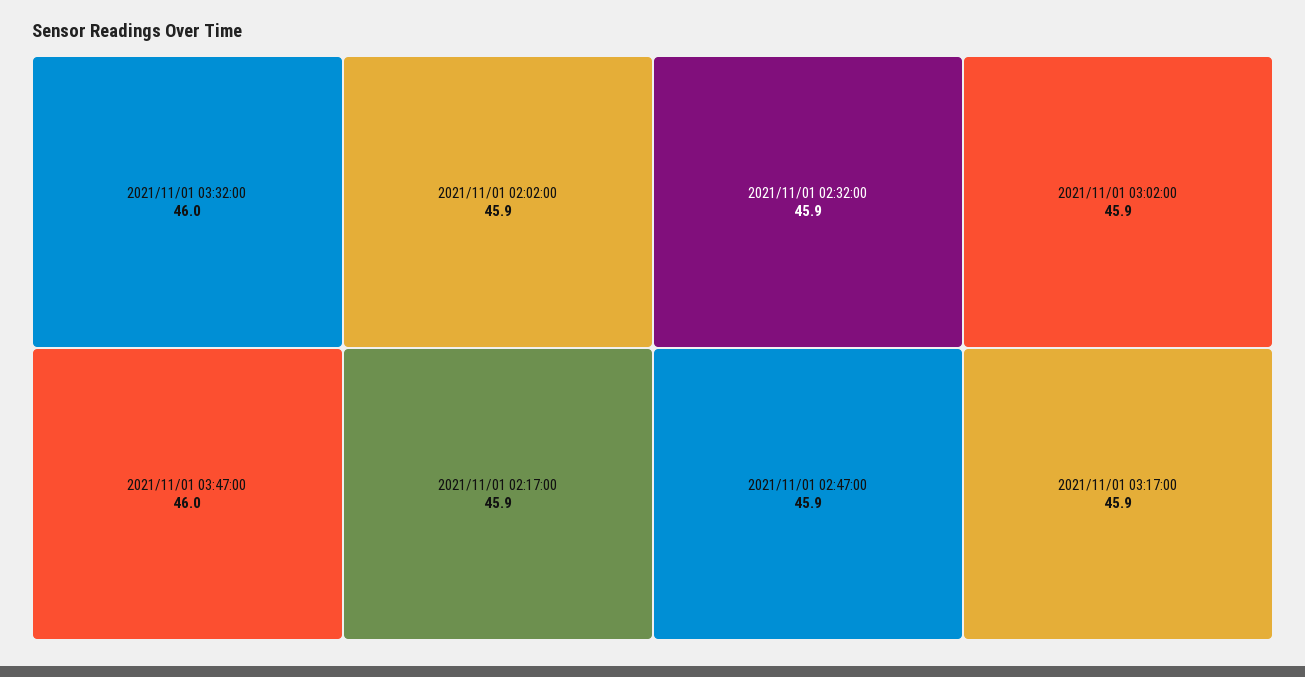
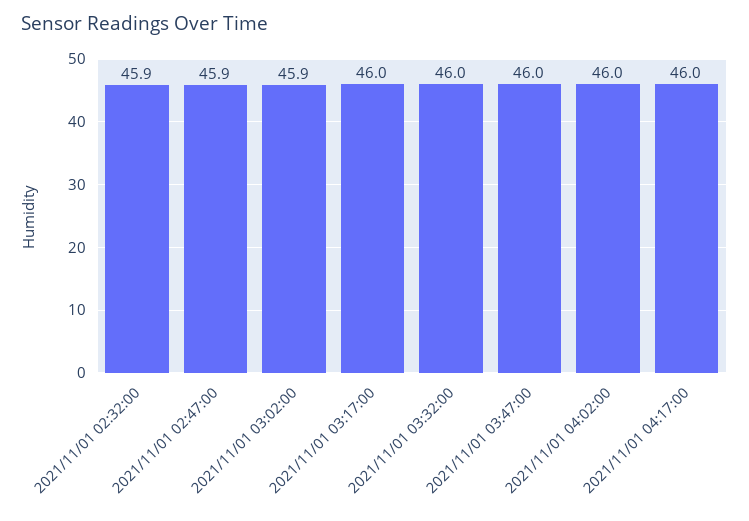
2021/11/01 02:02:00: 45.9 -> none
2021/11/01 02:17:00: 45.9 -> none
2021/11/01 03:17:00: 45.9 -> 46
2021/11/01 04:02:00: none -> 46
2021/11/01 04:17:00: none -> 46

